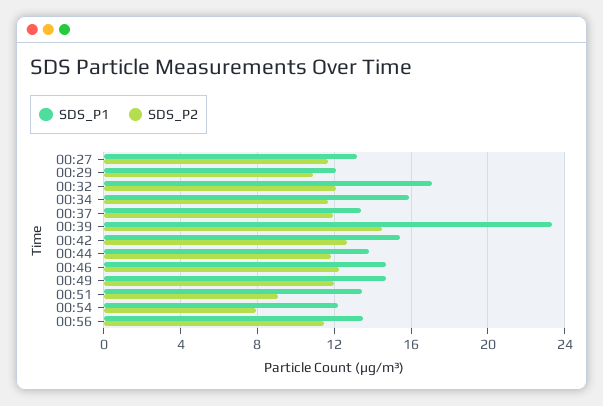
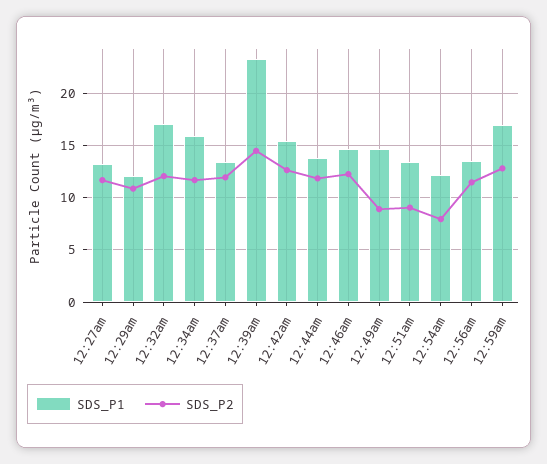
SDS_P2, 00:49: 12 -> 9
SDS_P1, 12:59am: none -> 17
SDS_P2, 12:59am: none -> 13

